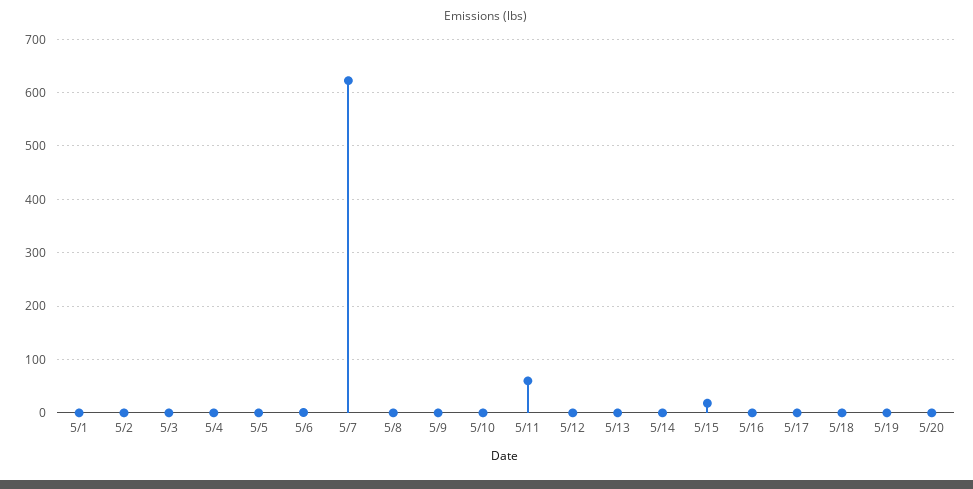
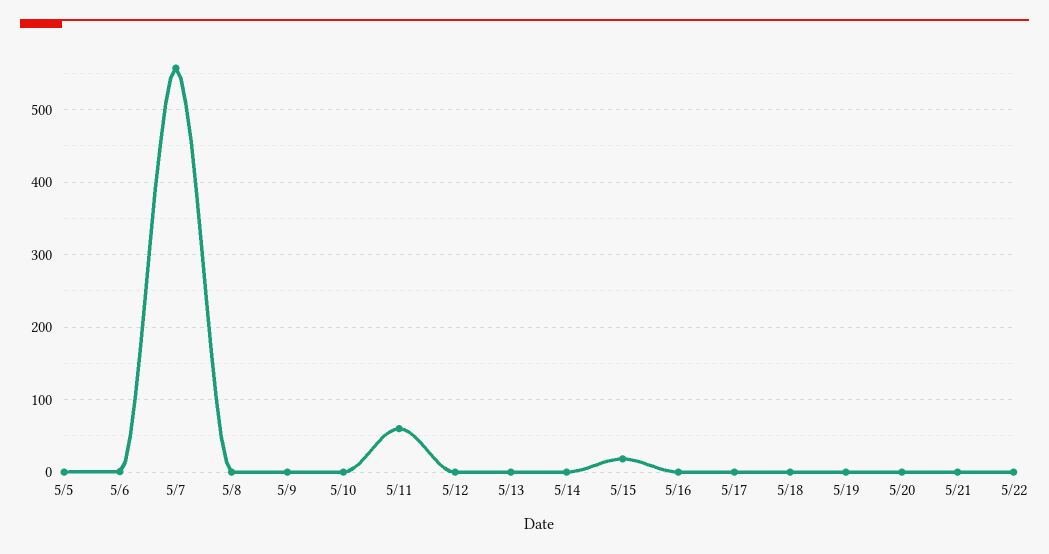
5/1: 0 -> none
5/2: 0 -> none
5/3: 0 -> none
5/4: 0 -> none
5/7: 620 -> 560
5/21: none -> 0
5/22: none -> 0

